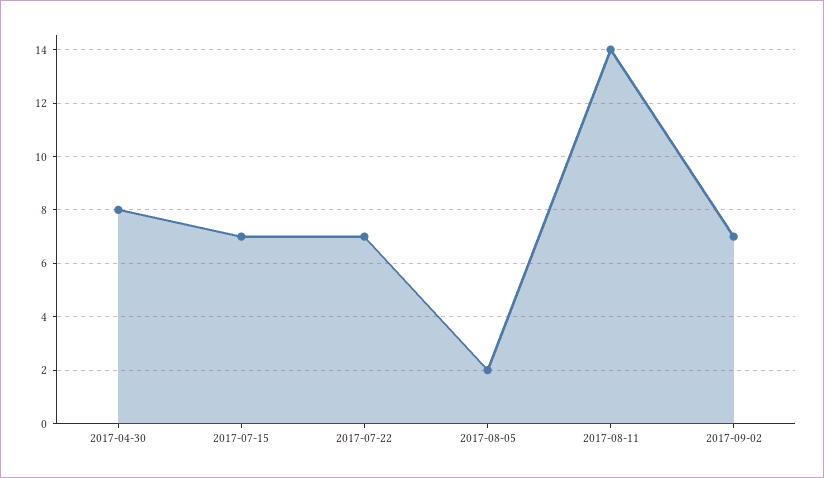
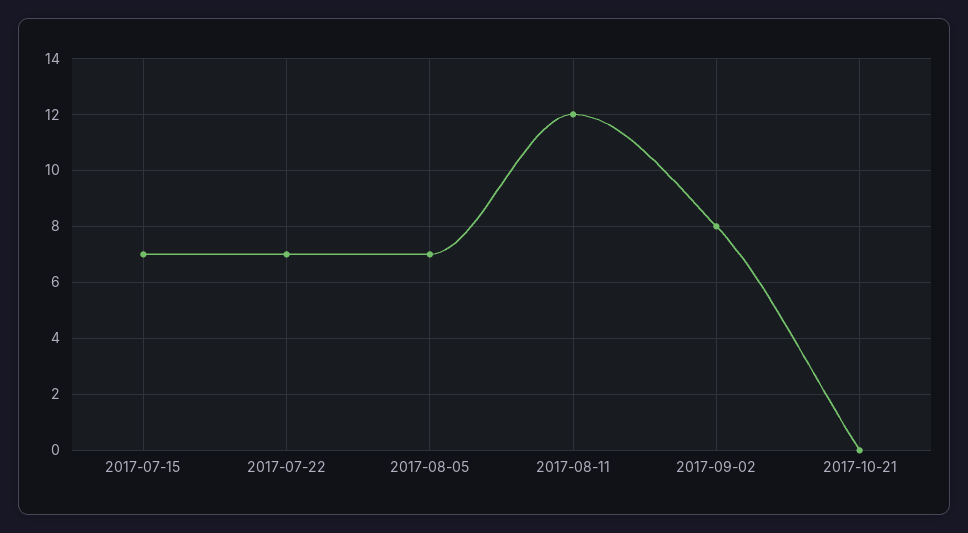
2017-04-30: 8 -> none
2017-08-05: 2 -> 7
2017-08-11: 14 -> 12
2017-09-02: 7 -> 8
2017-10-21: none -> 0

